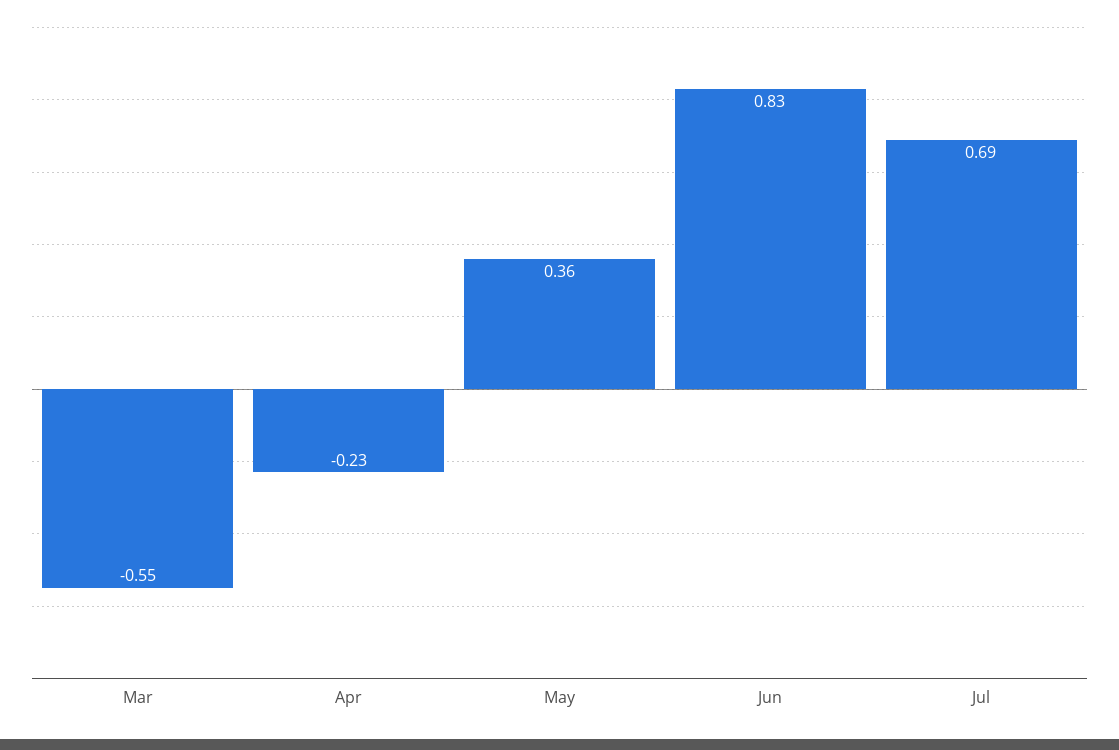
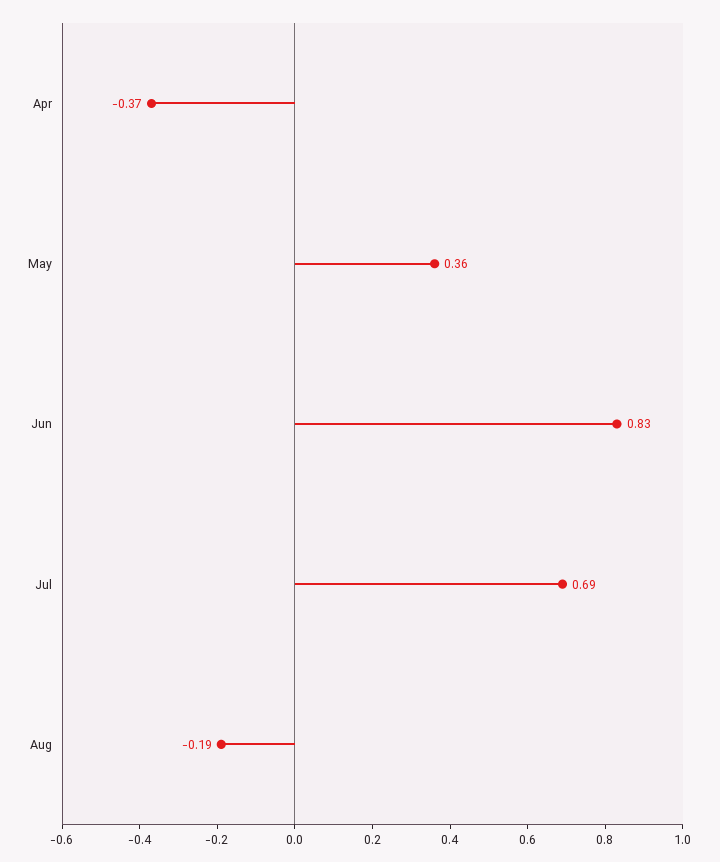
Mar: -0.55 -> none
Apr: -0.23 -> -0.37
Aug: none -> -0.19

